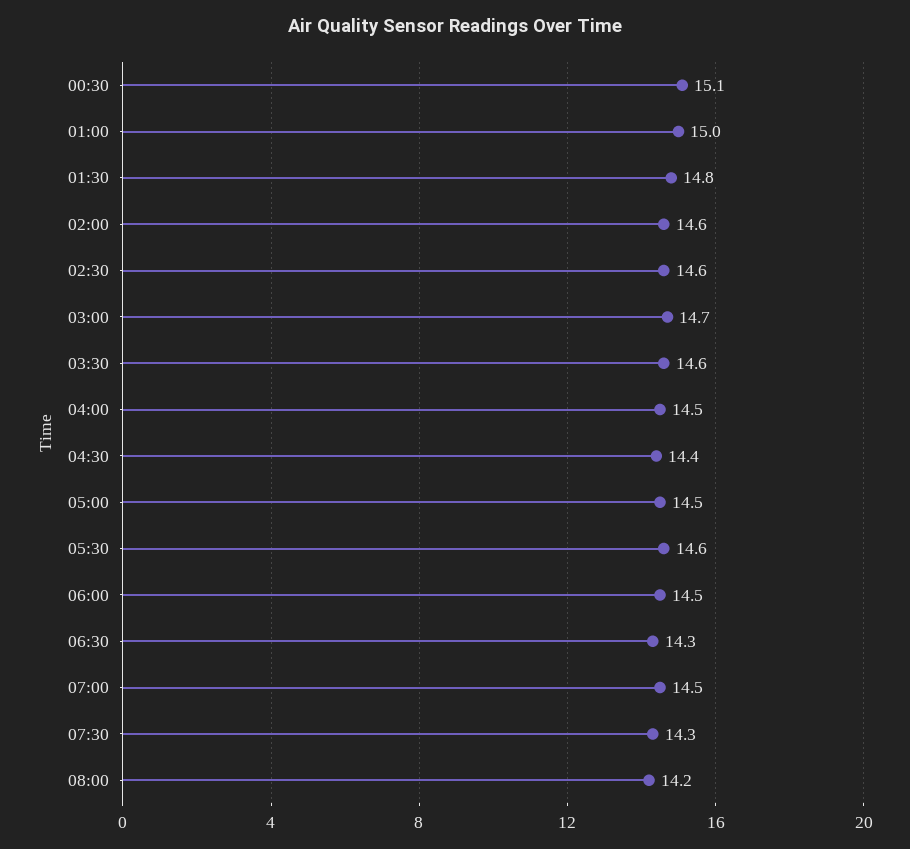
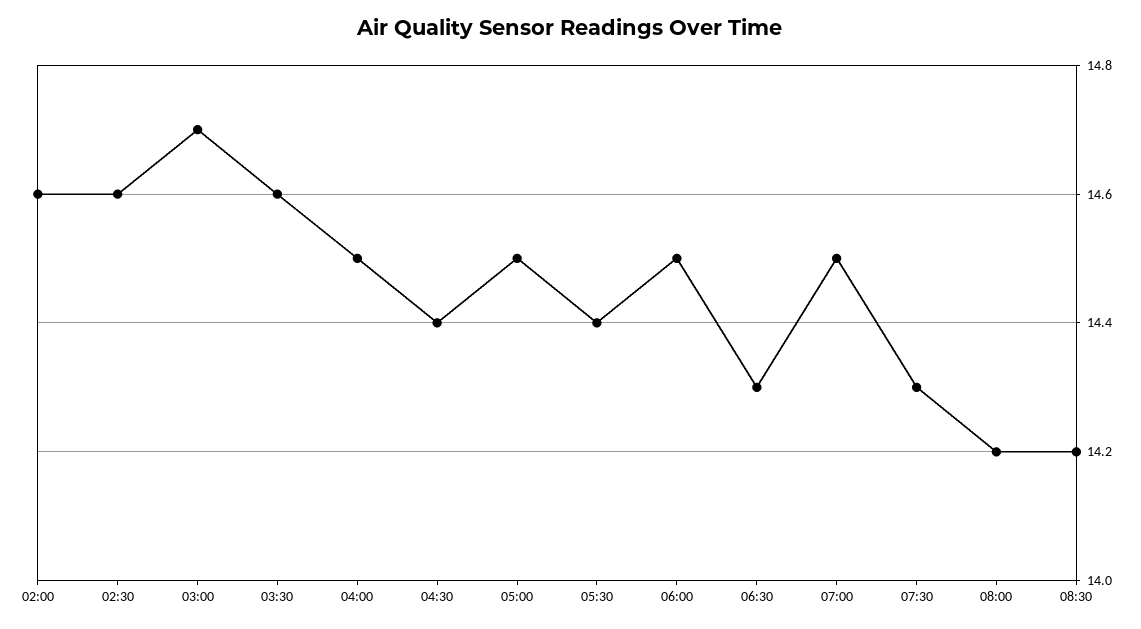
00:30: 15.1 -> none
01:00: 15 -> none
01:30: 14.8 -> none
05:30: 14.6 -> 14.4
08:30: none -> 14.2

